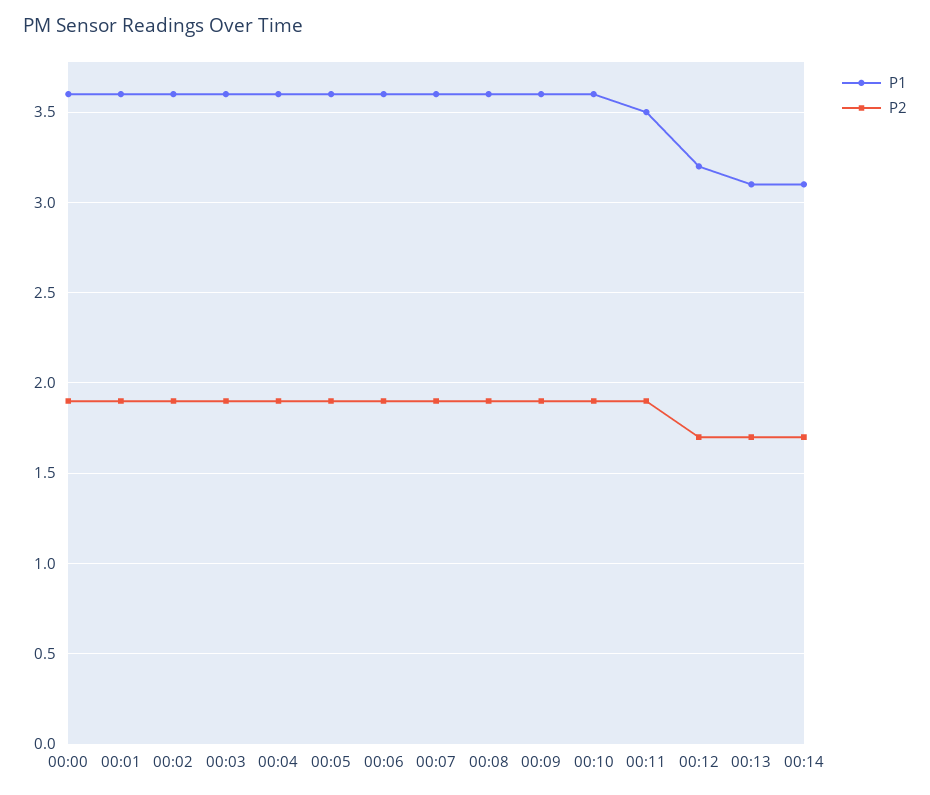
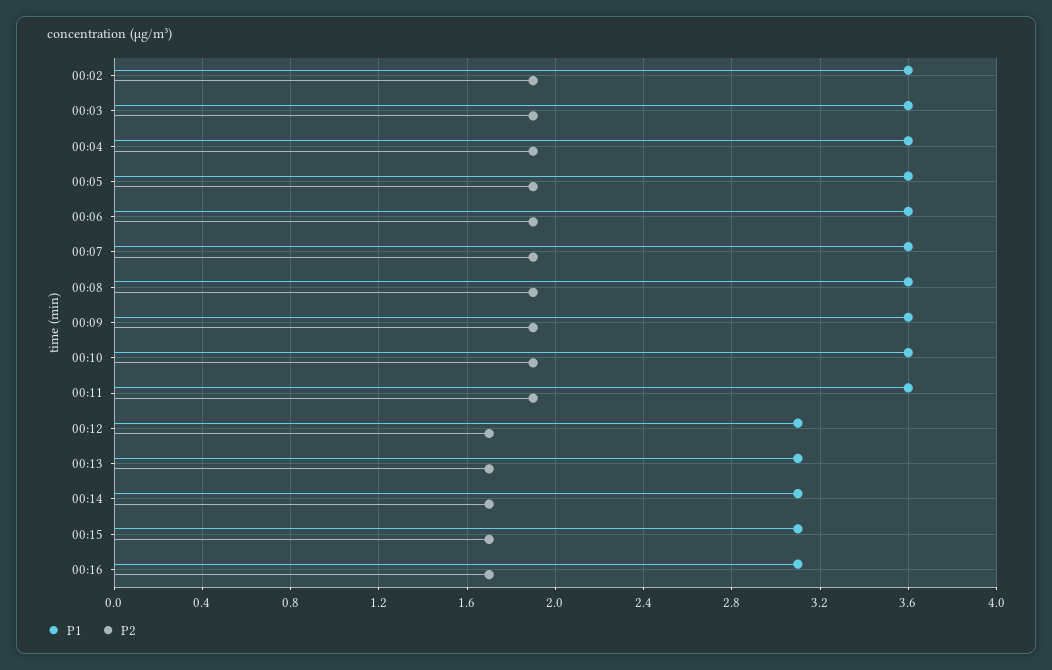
P1, 00:00: 3.6 -> none
P2, 00:00: 1.9 -> none
P1, 00:01: 3.6 -> none
P2, 00:01: 1.9 -> none
P1, 00:11: 3.5 -> 3.6
P1, 00:12: 3.2 -> 3.1
P1, 00:15: none -> 3.1
P2, 00:15: none -> 1.7
P1, 00:16: none -> 3.1
P2, 00:16: none -> 1.7

